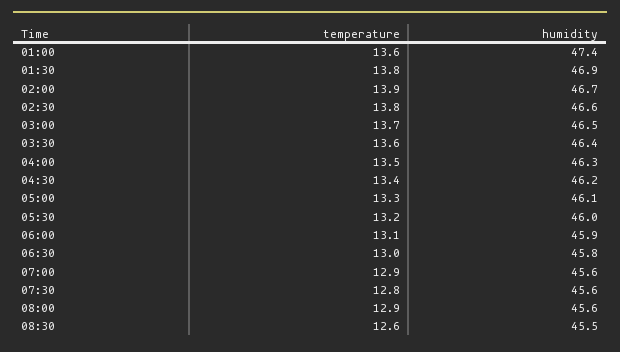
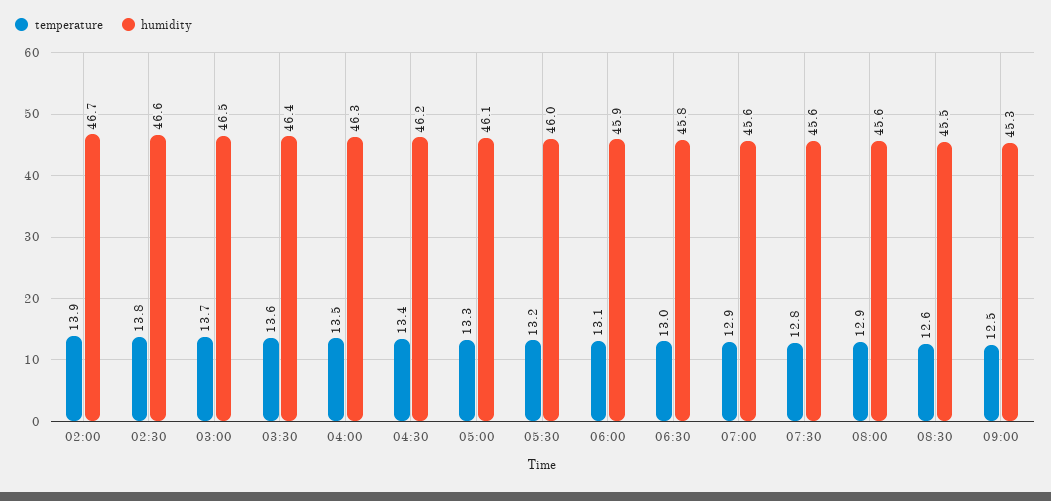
temperature, 01:00: 13.6 -> none
humidity, 01:00: 47.4 -> none
temperature, 01:30: 13.8 -> none
humidity, 01:30: 46.9 -> none
temperature, 09:00: none -> 12.5
humidity, 09:00: none -> 45.3

